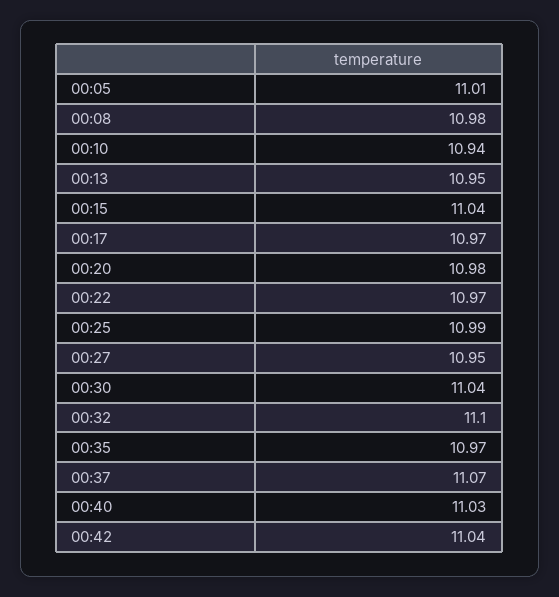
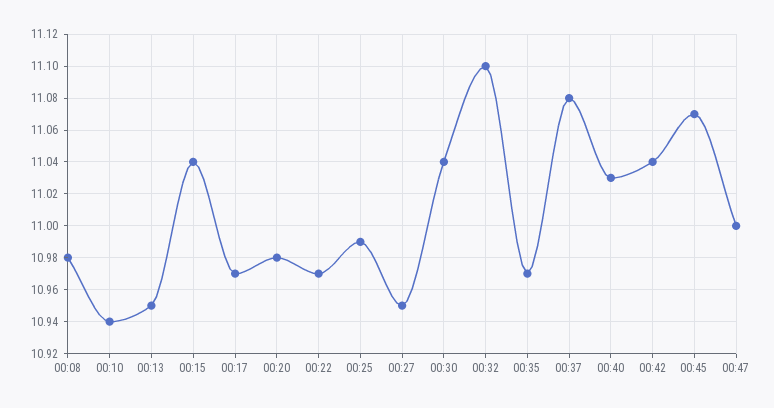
00:05: 11.01 -> none
00:37: 11.07 -> 11.08
00:45: none -> 11.07
00:47: none -> 11

